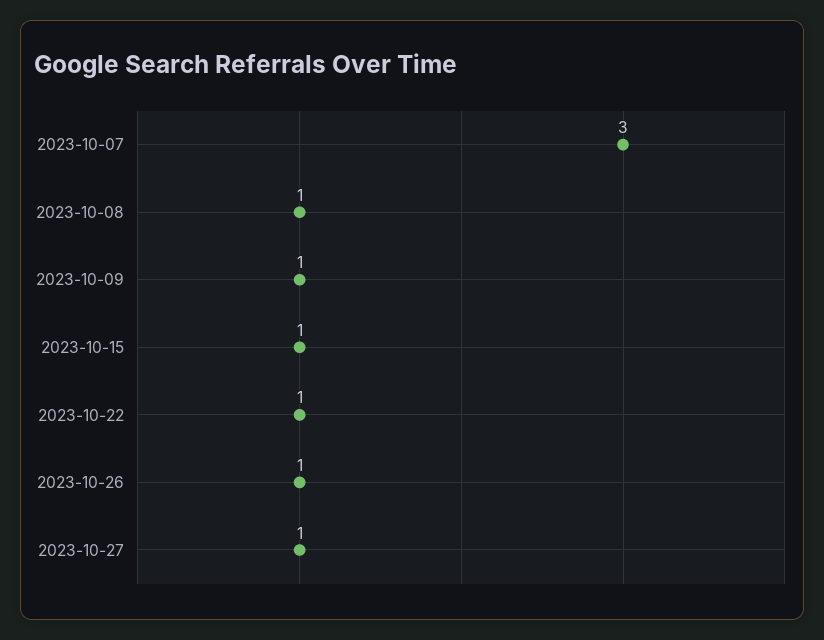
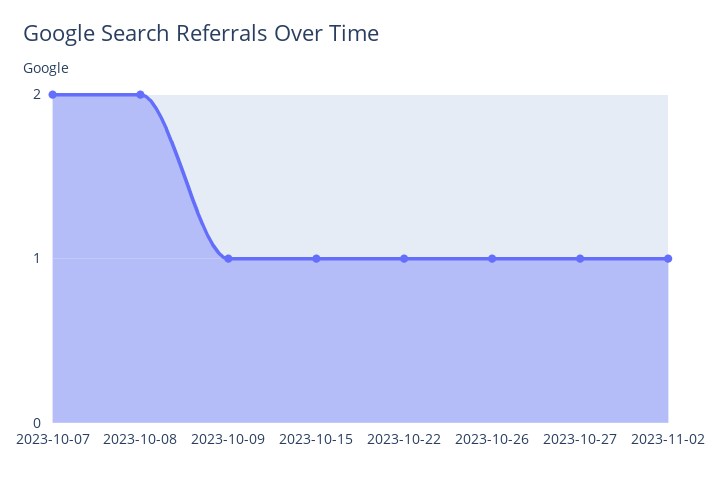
2023-10-07: 3 -> 2
2023-10-08: 1 -> 2
2023-11-02: none -> 1

